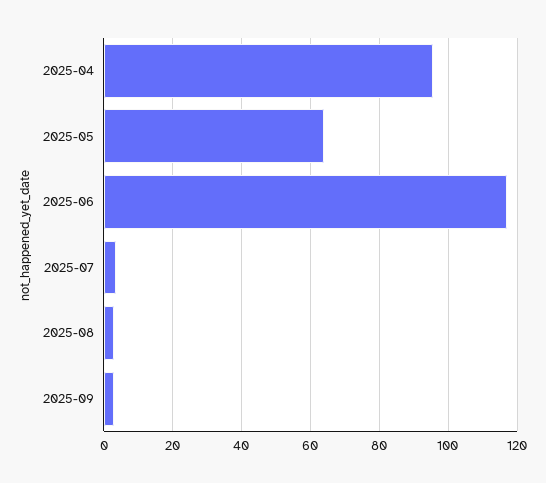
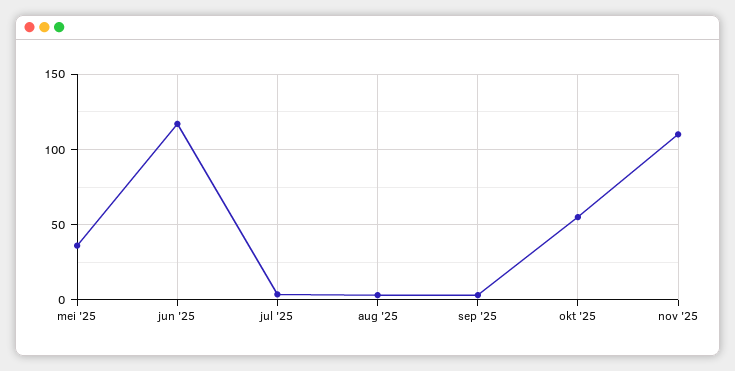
2025-04: 96 -> none
2025-05: 64 -> 35
okt '25: none -> 55
nov '25: none -> 110

